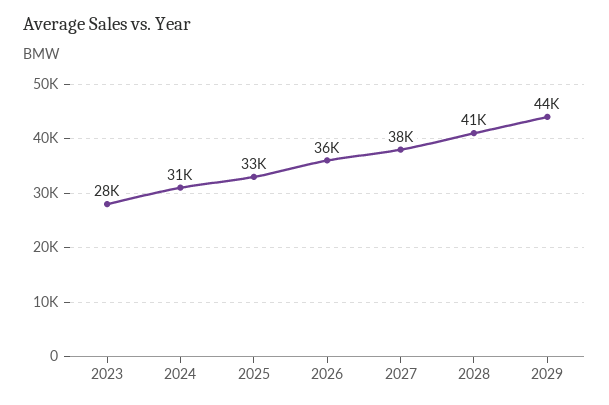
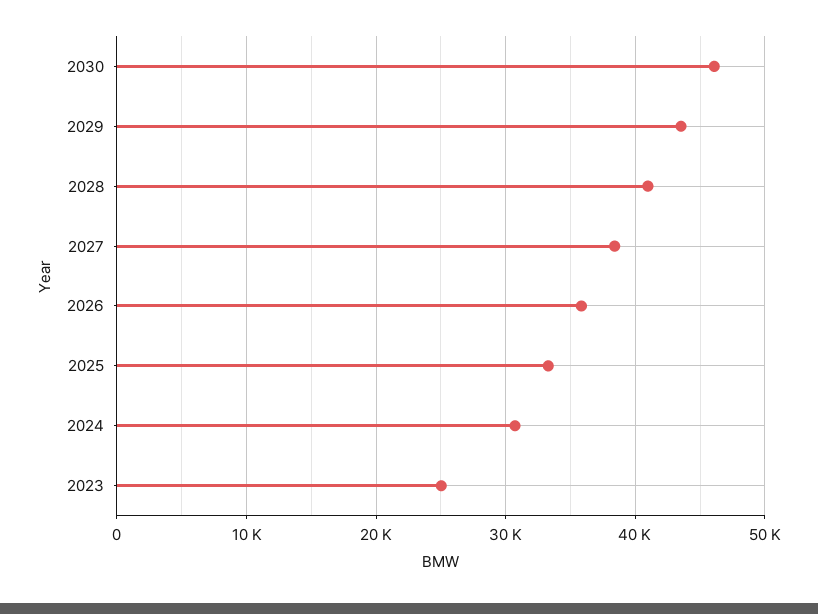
2023: 28000 -> 25000
2030: none -> 46000

